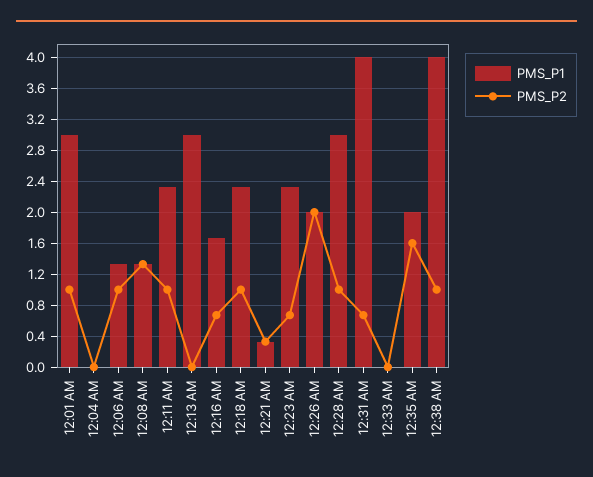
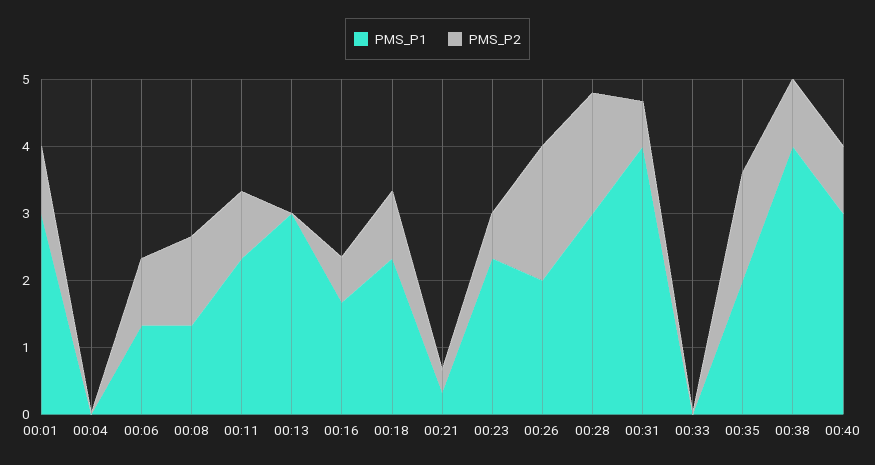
PMS_P2, 12:28 AM: 1 -> 1.8
PMS_P1, 00:40: none -> 3
PMS_P2, 00:40: none -> 1

